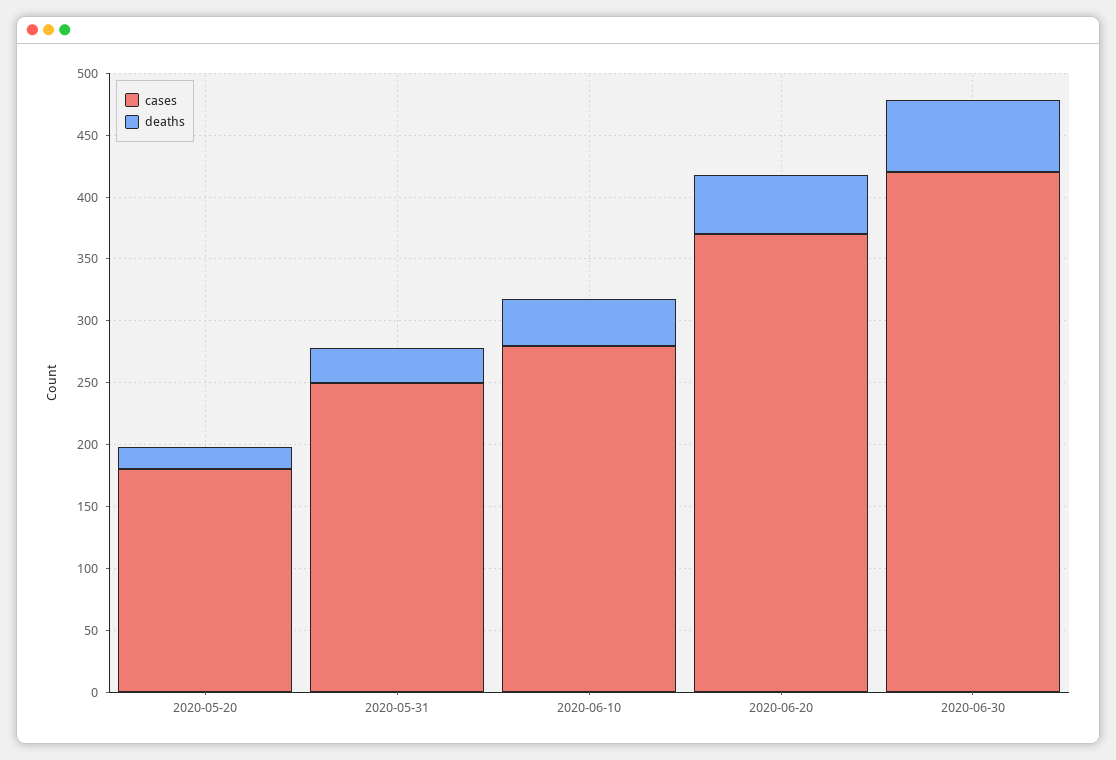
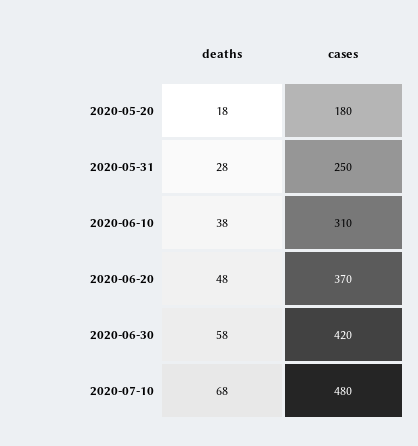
cases, 2020-06-10: 280 -> 310
deaths, 2020-07-10: none -> 68
cases, 2020-07-10: none -> 480

